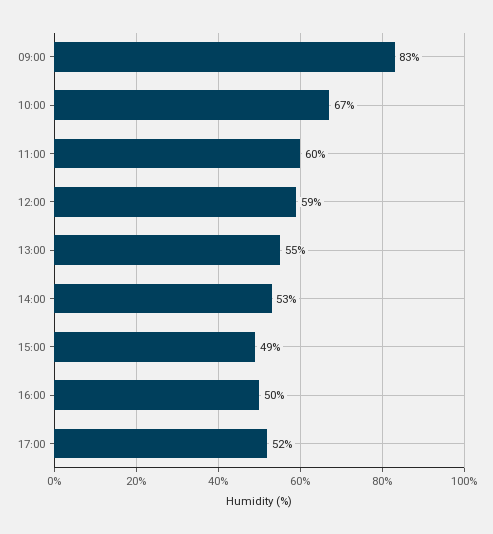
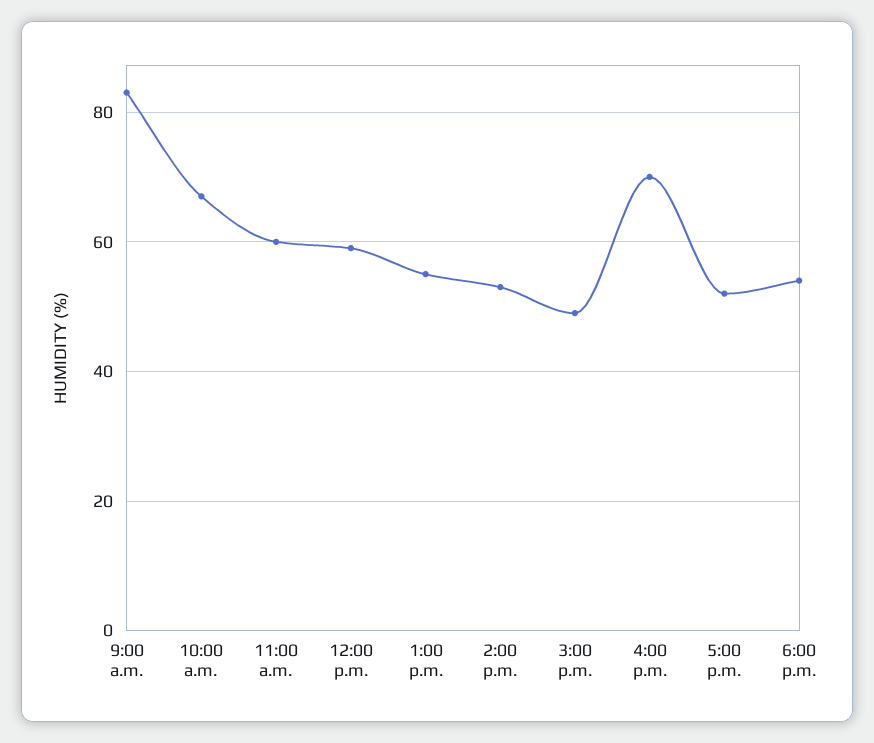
16:00: 50 -> 70
6:00 p.m.: none -> 55

